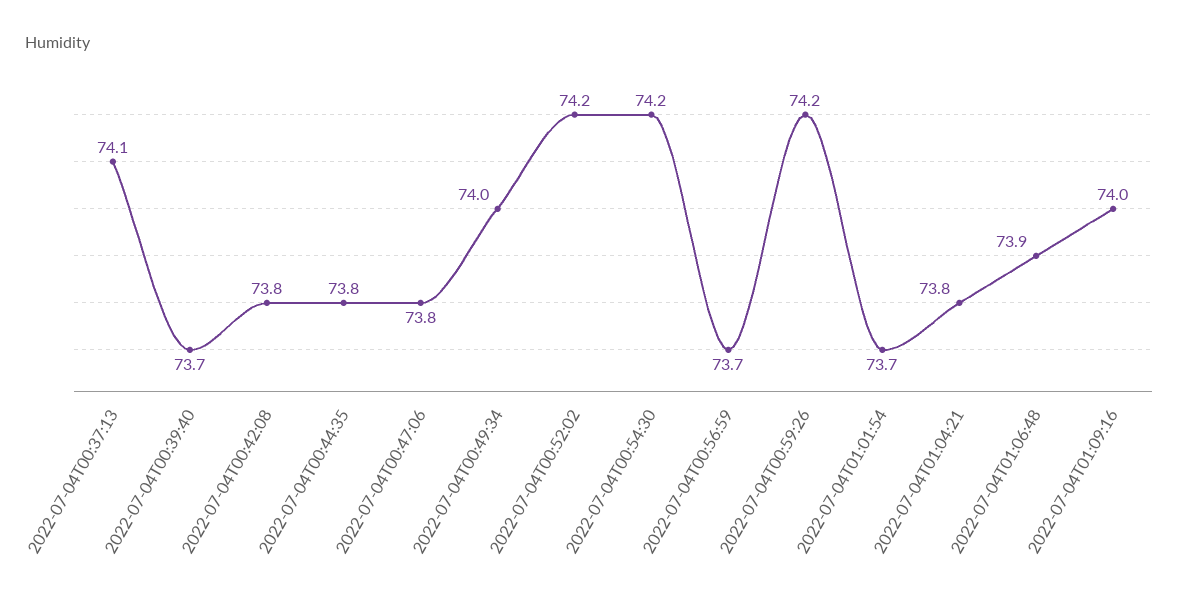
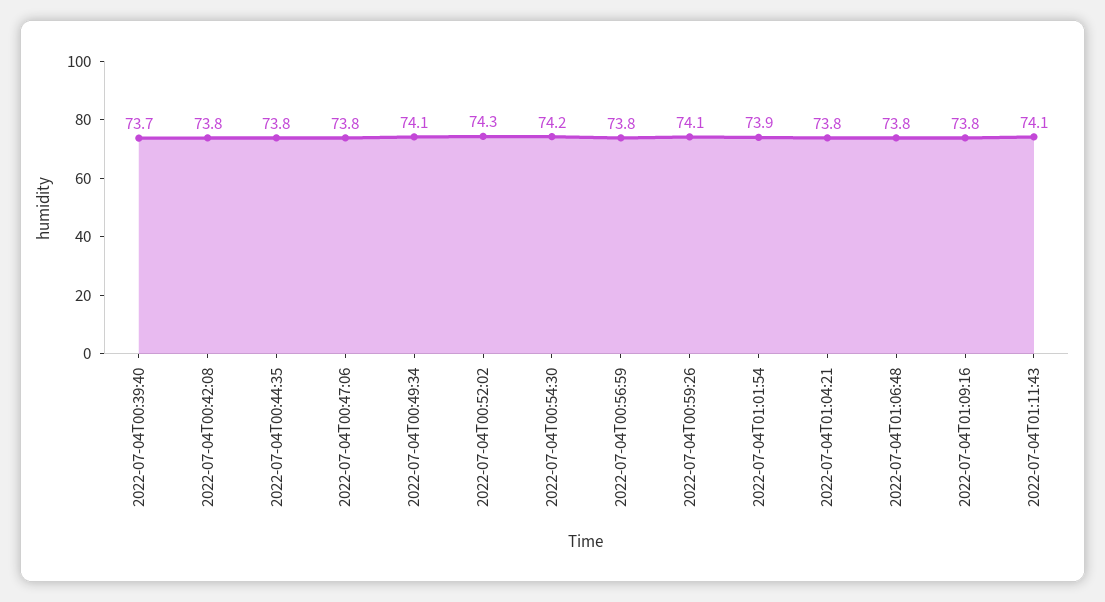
2022-07-04T00:37:13: 74.1 -> none
2022-07-04T00:49:34: 74 -> 74.1
2022-07-04T00:52:02: 74.2 -> 74.3
2022-07-04T00:56:59: 73.7 -> 73.8
2022-07-04T00:59:26: 74.2 -> 74.1
2022-07-04T01:01:54: 73.7 -> 73.9
2022-07-04T01:06:48: 73.9 -> 73.8
2022-07-04T01:09:16: 74 -> 73.8
2022-07-04T01:11:43: none -> 74.1

